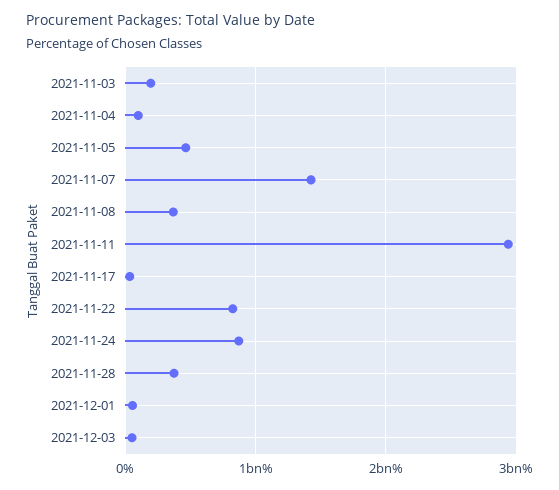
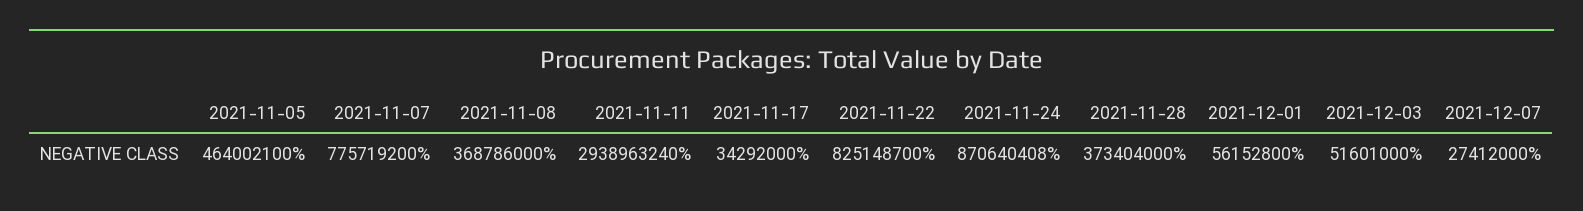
2021-11-03: 200000000 -> none
2021-11-04: 100000000 -> none
2021-11-07: 1400000000 -> 775719200
2021-12-07: none -> 27412000

